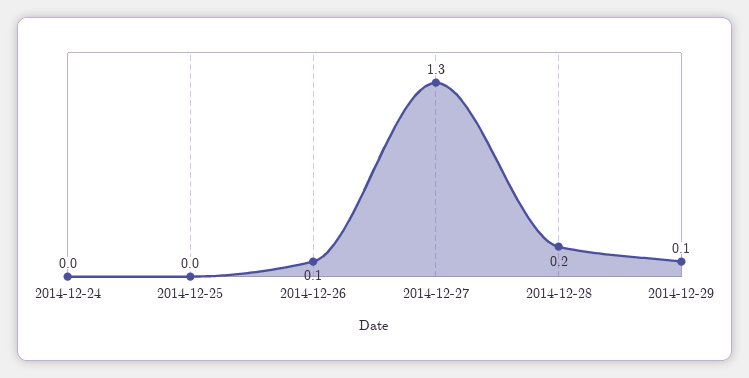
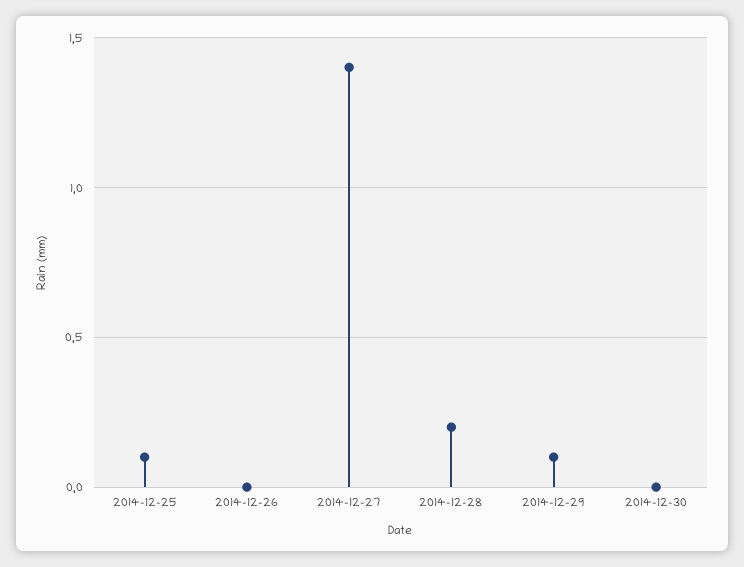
2014-12-24: 0 -> none
2014-12-25: 0 -> 0.1
2014-12-26: 0.1 -> 0
2014-12-27: 1.3 -> 1.4
2014-12-30: none -> 0

